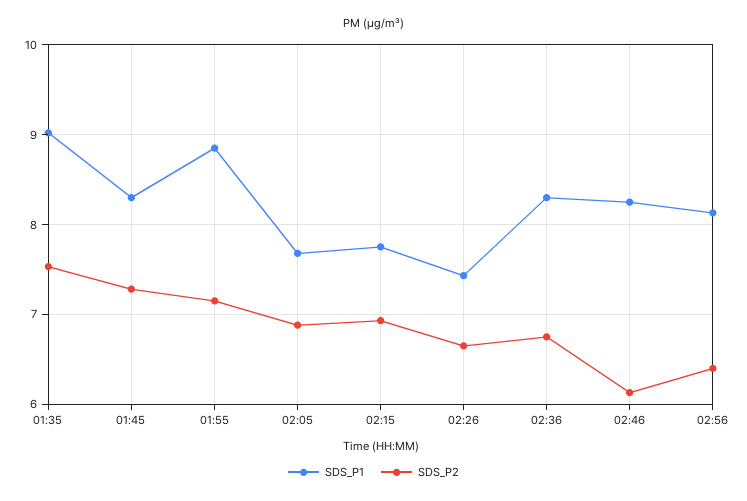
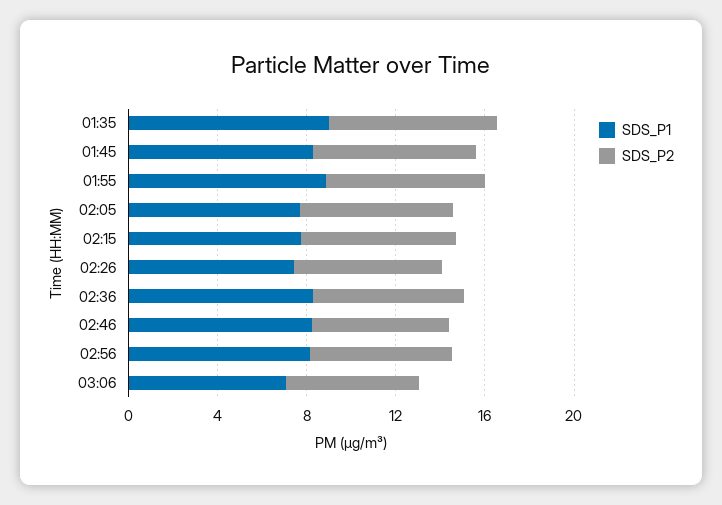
SDS_P1, 03:06: none -> 7
SDS_P2, 03:06: none -> 6

